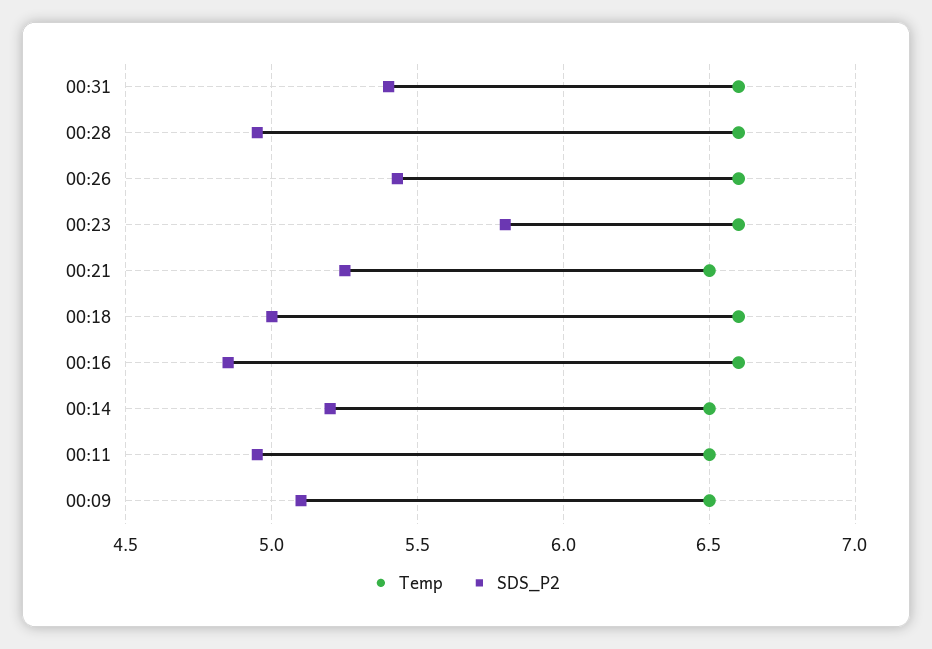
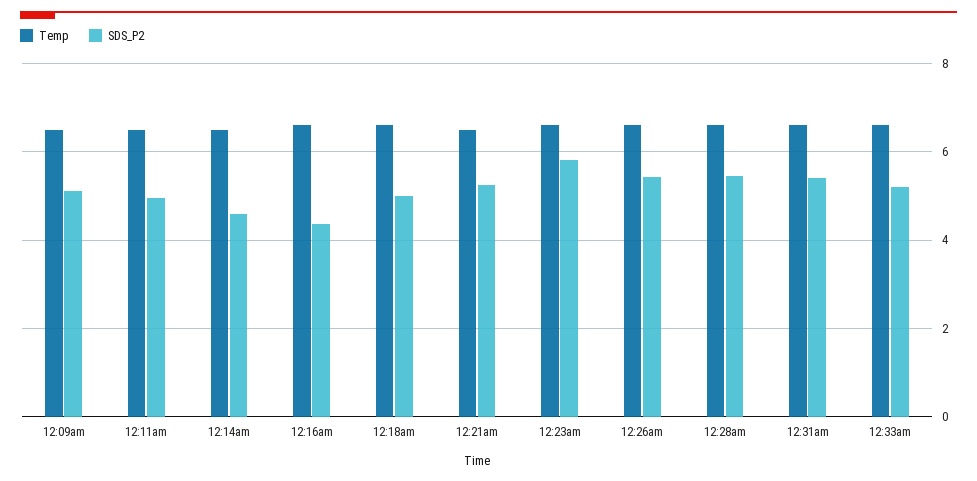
SDS_P2, 00:28: 4.95 -> 5.4
SDS_P2, 00:16: 4.85 -> 4.4
SDS_P2, 00:14: 5.2 -> 4.6
Temp, 12:33am: none -> 6.6
SDS_P2, 12:33am: none -> 5.2

